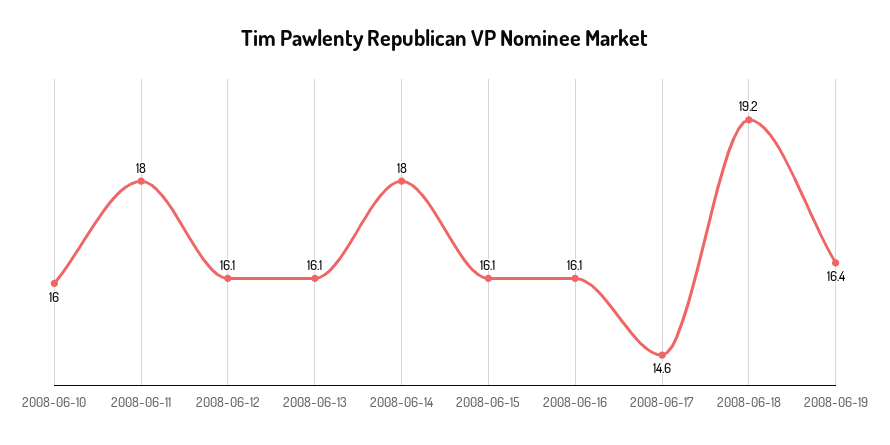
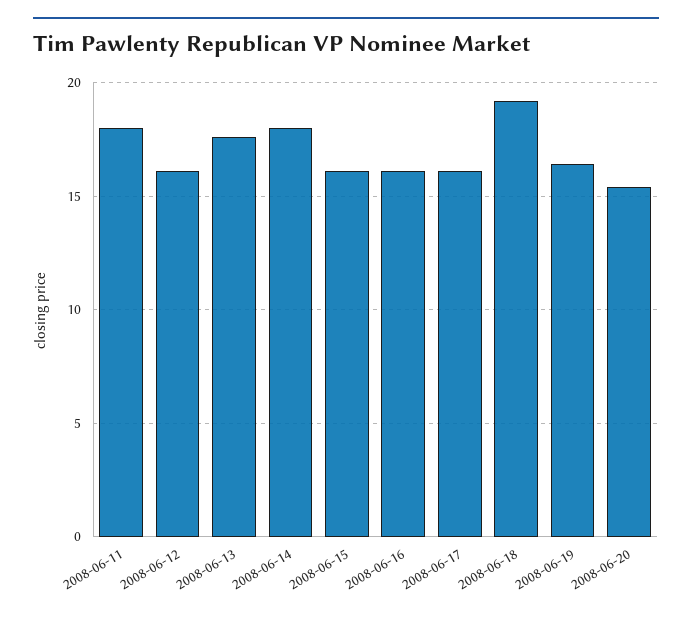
2008-06-10: 16 -> none
2008-06-13: 16.1 -> 17.5
2008-06-17: 14.6 -> 16
2008-06-20: none -> 15.5

